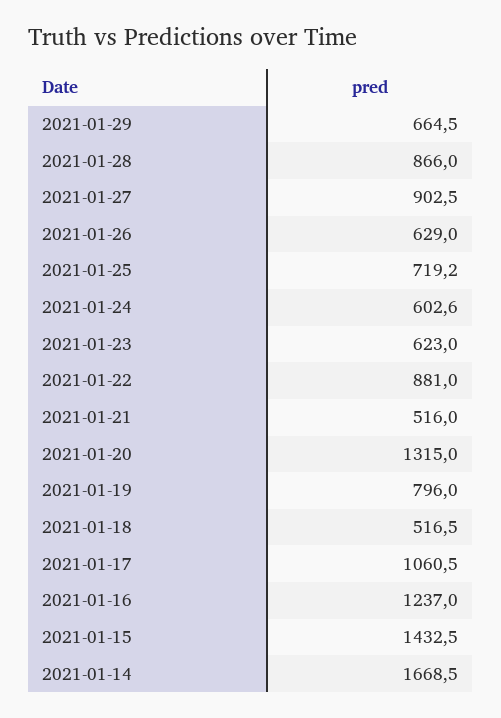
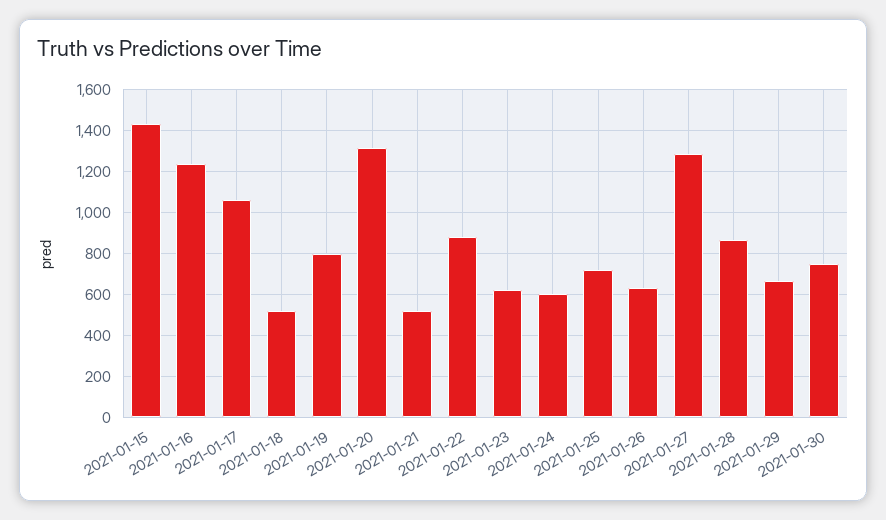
2021-01-27: 902.5 -> 1300
2021-01-14: 1668.5 -> none
2021-01-30: none -> 750

